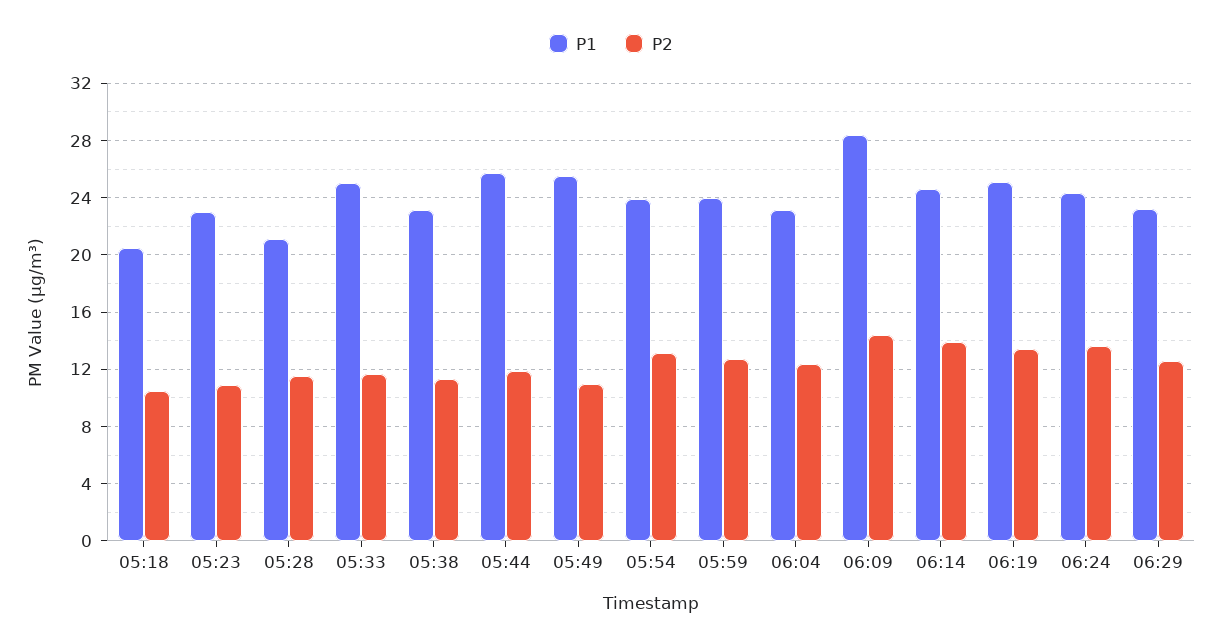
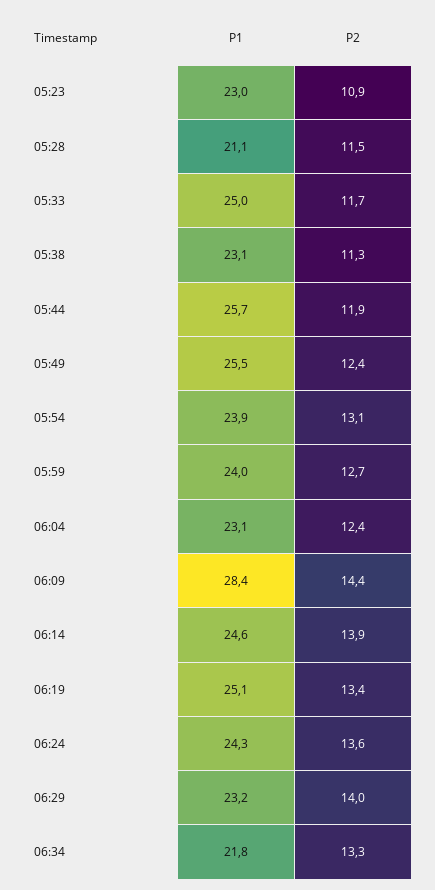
P1, 05:18: 20.5 -> none
P2, 05:18: 10.5 -> none
P2, 05:49: 11 -> 12.4
P2, 06:29: 12.5 -> 14
P1, 06:34: none -> 21.8
P2, 06:34: none -> 13.3

